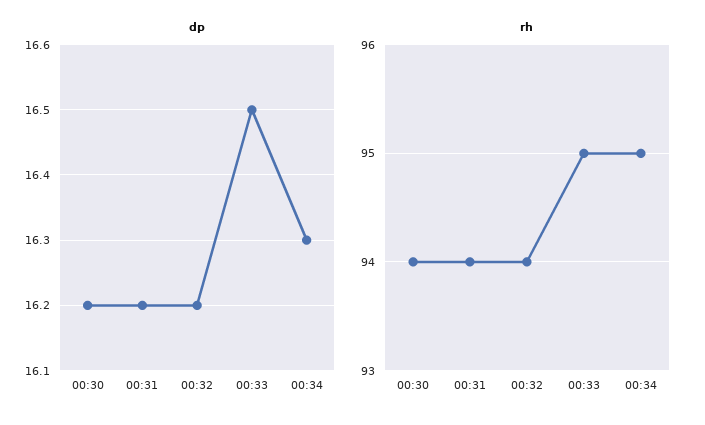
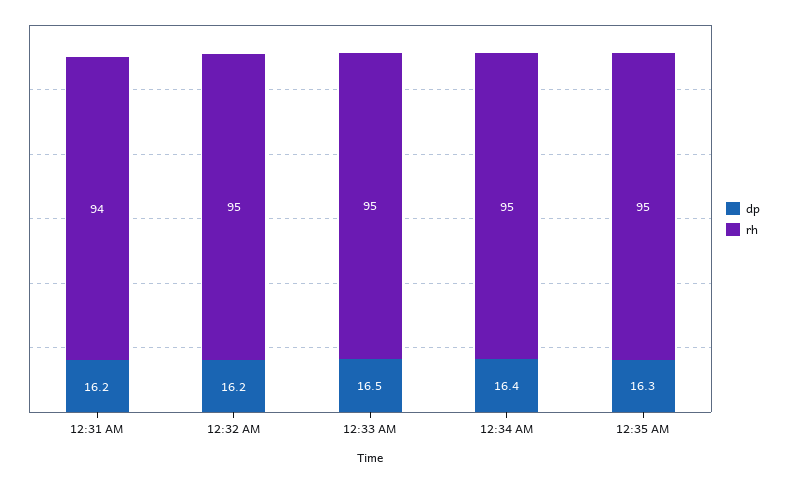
dp, 00:30: 16.2 -> none
dp, 00:34: 16.3 -> 16.4
rh, 00:30: 94 -> none
rh, 00:32: 94 -> 95
dp, 12:35 AM: none -> 16.3
rh, 12:35 AM: none -> 95

